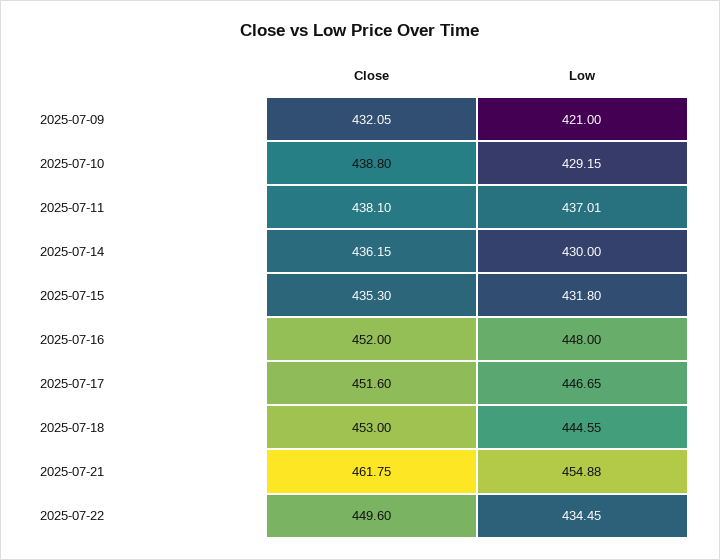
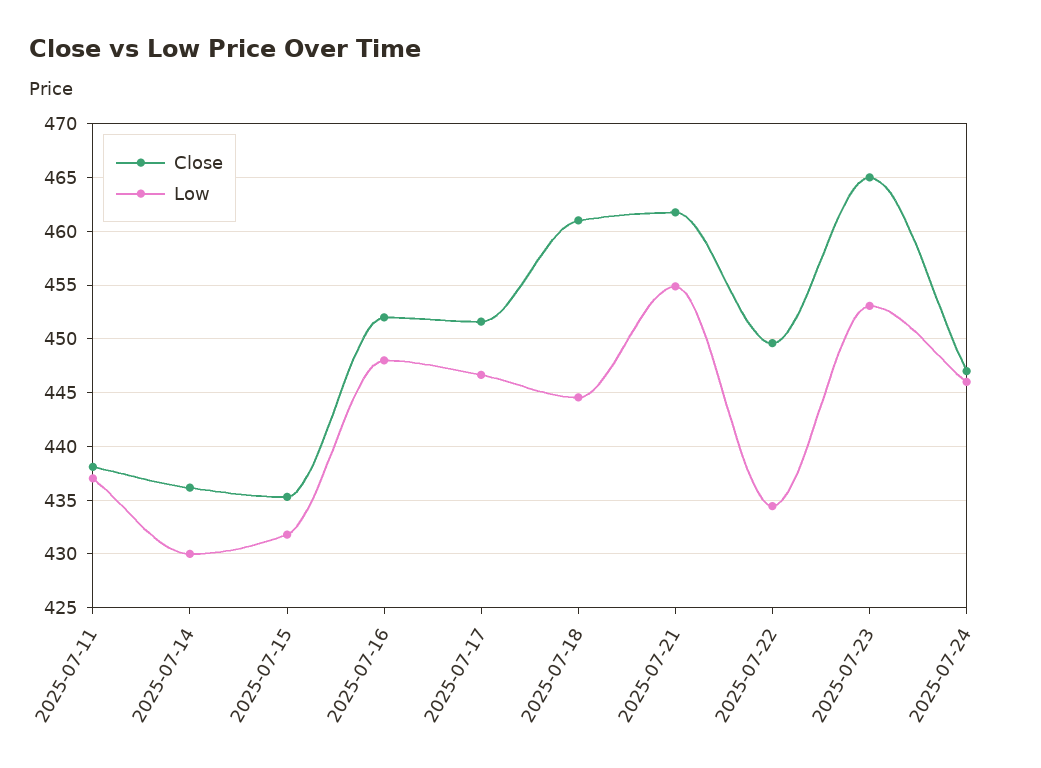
Close, 2025-07-09: 432.05 -> none
Low, 2025-07-09: 421 -> none
Close, 2025-07-10: 438.8 -> none
Low, 2025-07-10: 429.15 -> none
Close, 2025-07-18: 453 -> 461
Close, 2025-07-23: none -> 465
Low, 2025-07-23: none -> 453
Close, 2025-07-24: none -> 447
Low, 2025-07-24: none -> 446

